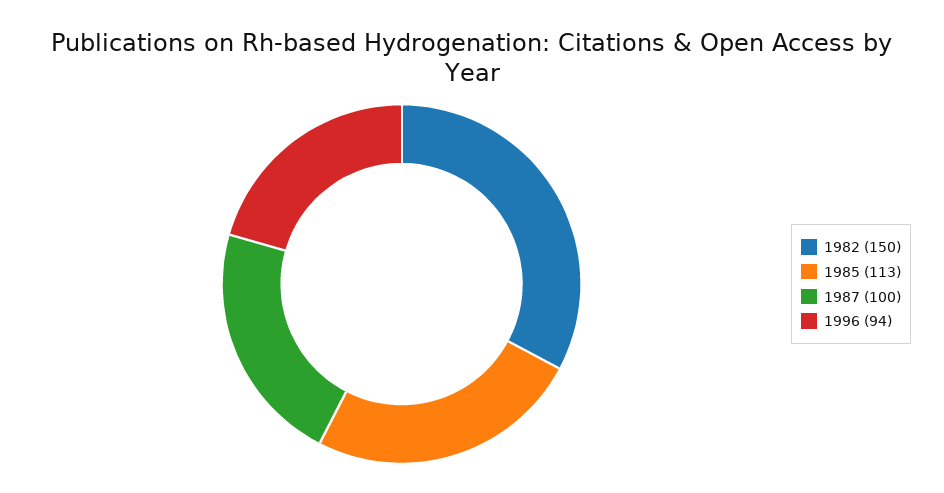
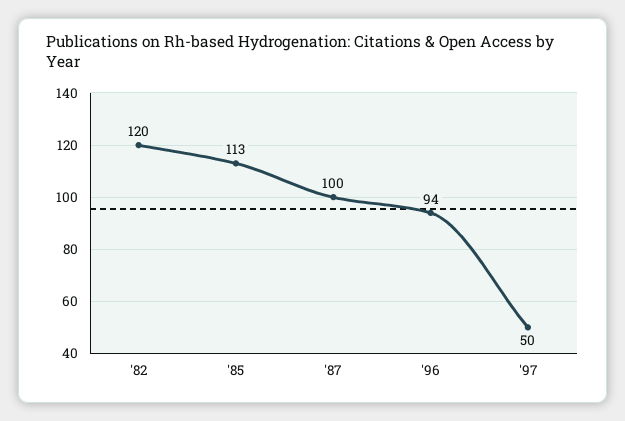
1982: 150 -> 120
'97: none -> 50

